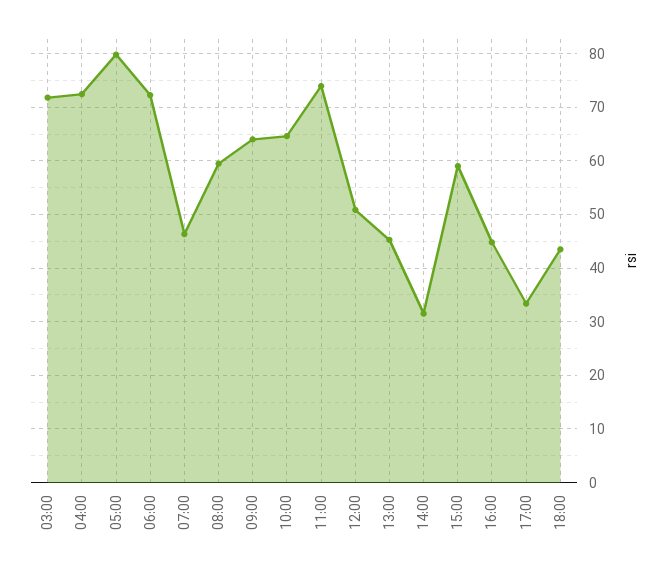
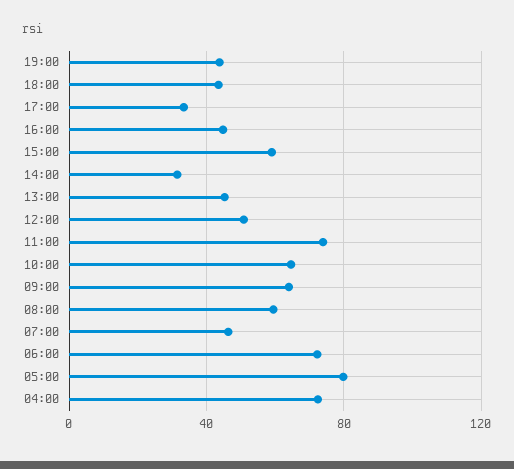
03:00: 72 -> none
19:00: none -> 45

